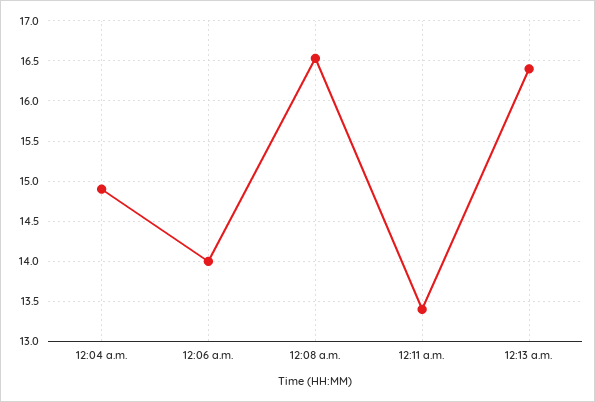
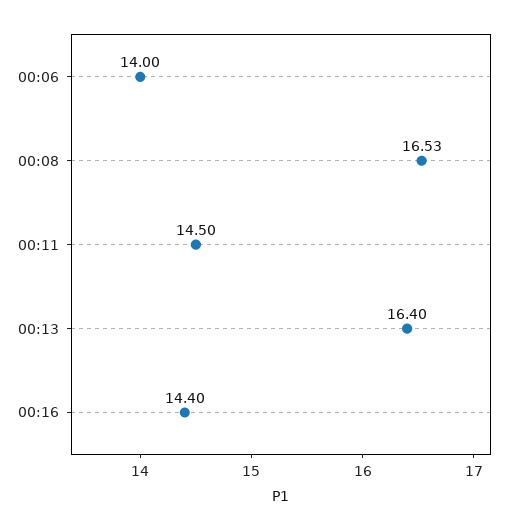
12:04 a.m.: 14.9 -> none
12:11 a.m.: 13.4 -> 14.5
00:16: none -> 14.4

